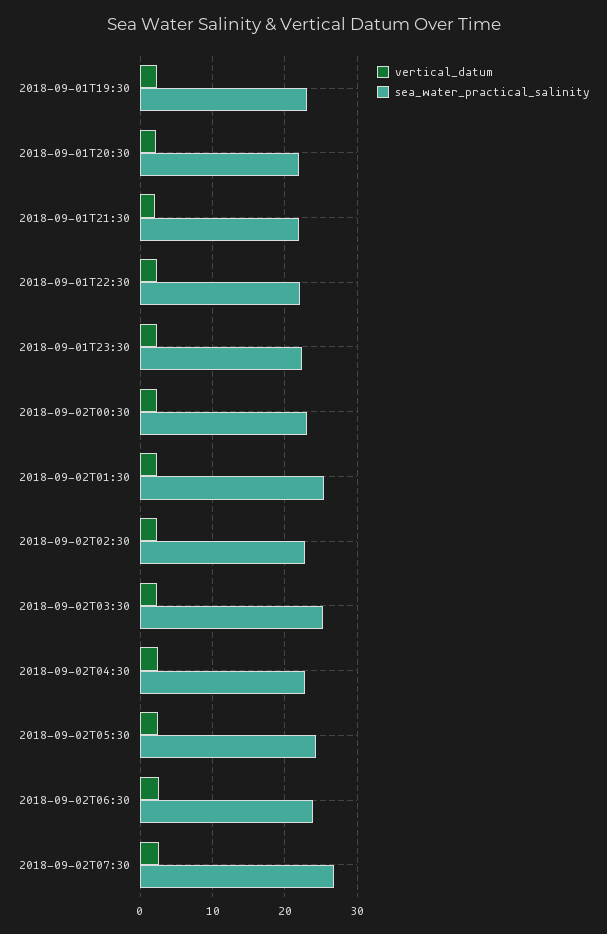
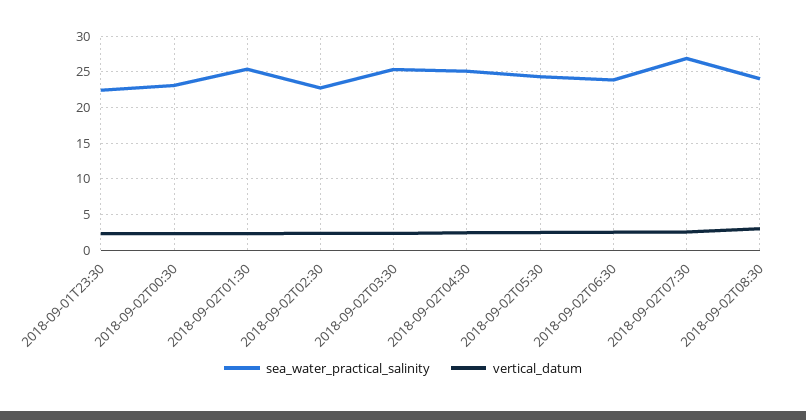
vertical_datum, 2018-09-01T19:30: 2 -> none
sea_water_practical_salinity, 2018-09-01T19:30: 23 -> none
vertical_datum, 2018-09-01T20:30: 2 -> none
sea_water_practical_salinity, 2018-09-01T20:30: 22 -> none
vertical_datum, 2018-09-01T21:30: 2 -> none
sea_water_practical_salinity, 2018-09-01T21:30: 22 -> none
vertical_datum, 2018-09-01T22:30: 2 -> none
sea_water_practical_salinity, 2018-09-01T22:30: 22 -> none
sea_water_practical_salinity, 2018-09-02T04:30: 23 -> 25
sea_water_practical_salinity, 2018-09-02T08:30: none -> 24
vertical_datum, 2018-09-02T08:30: none -> 3

